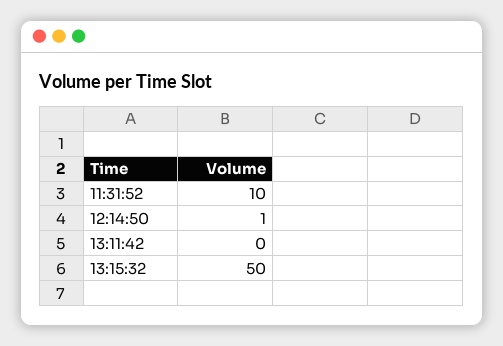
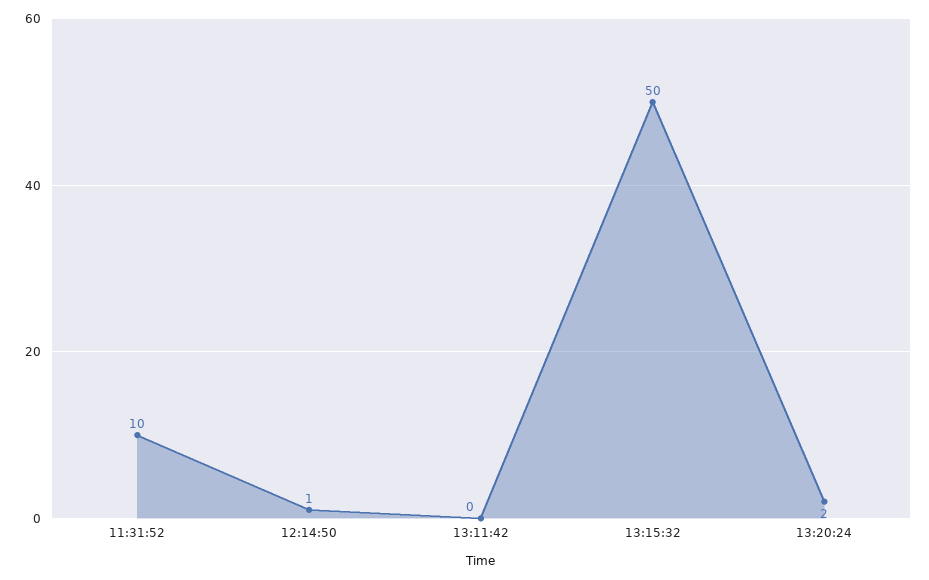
13:20:24: none -> 2

